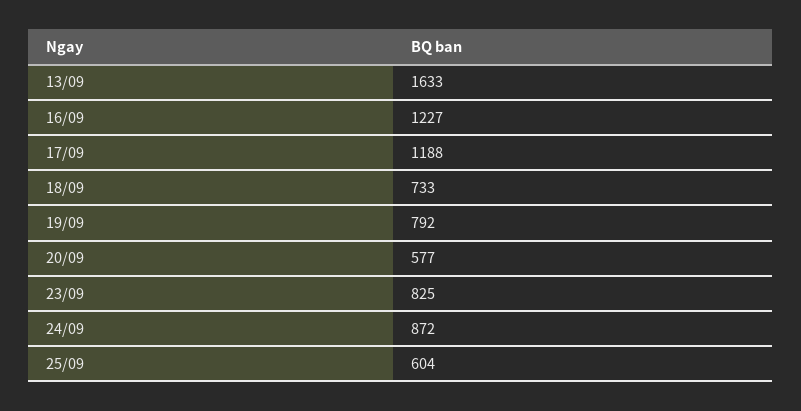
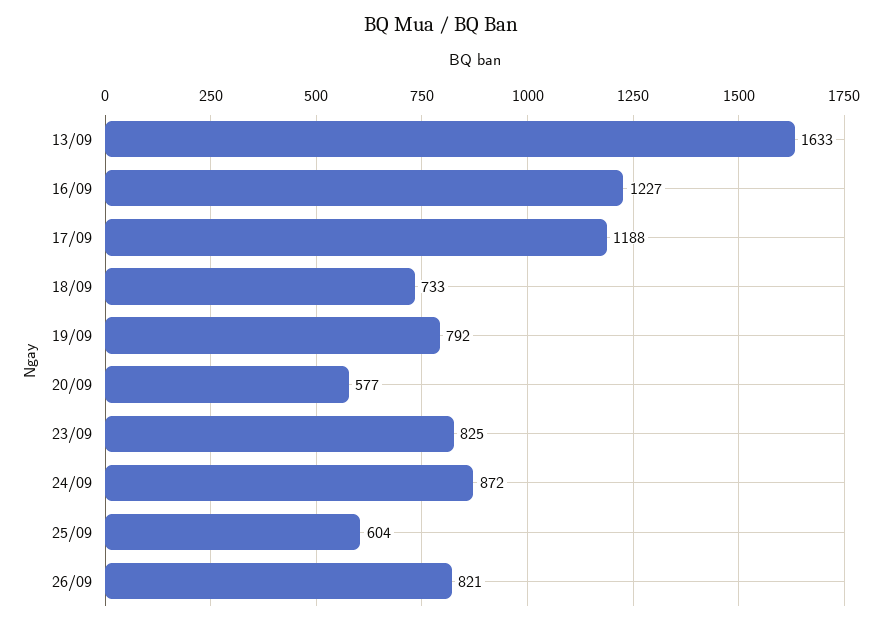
26/09: none -> 821

